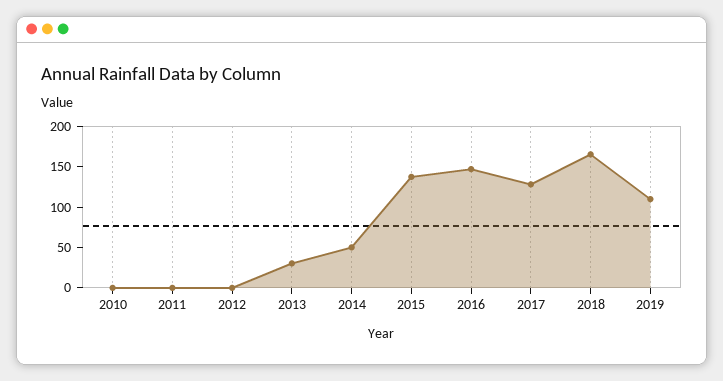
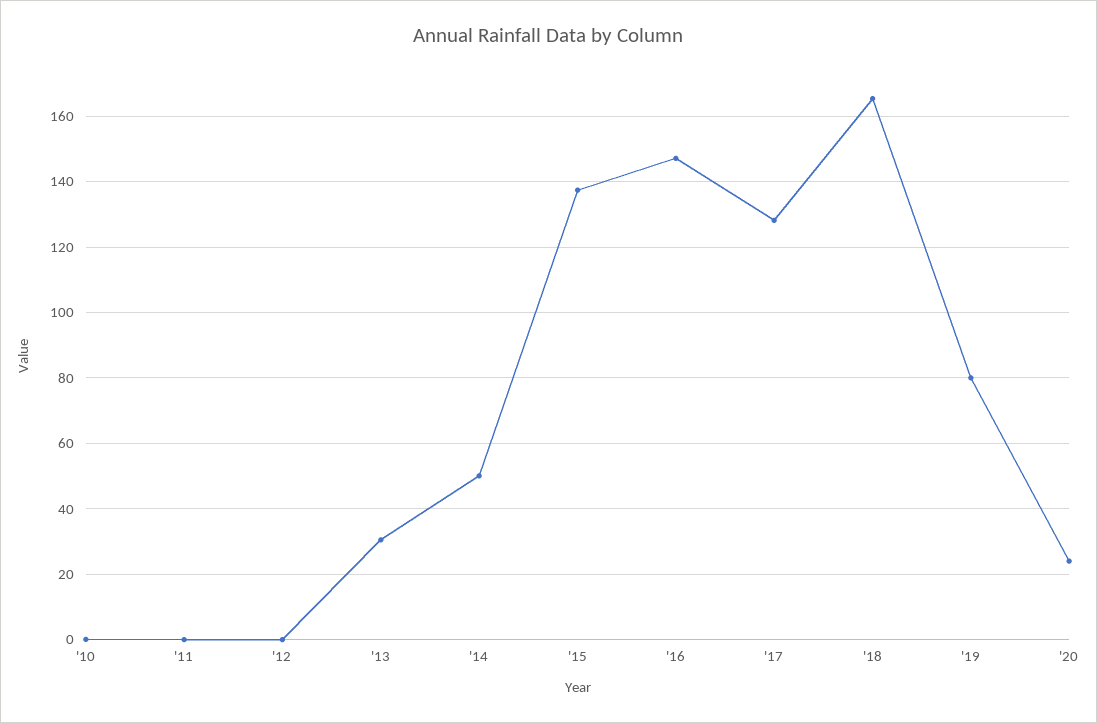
2019: 110 -> 80
'20: none -> 24

